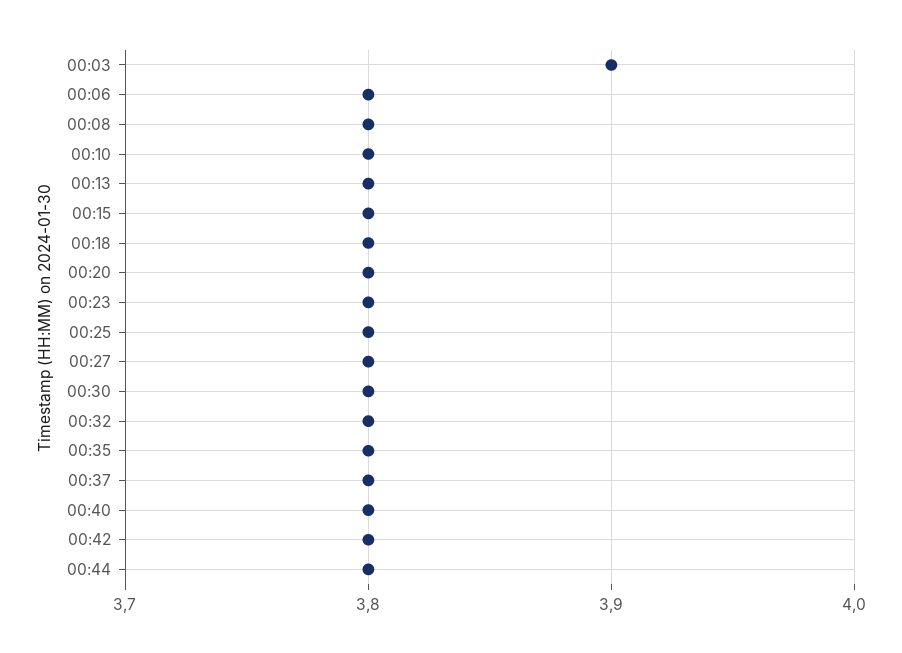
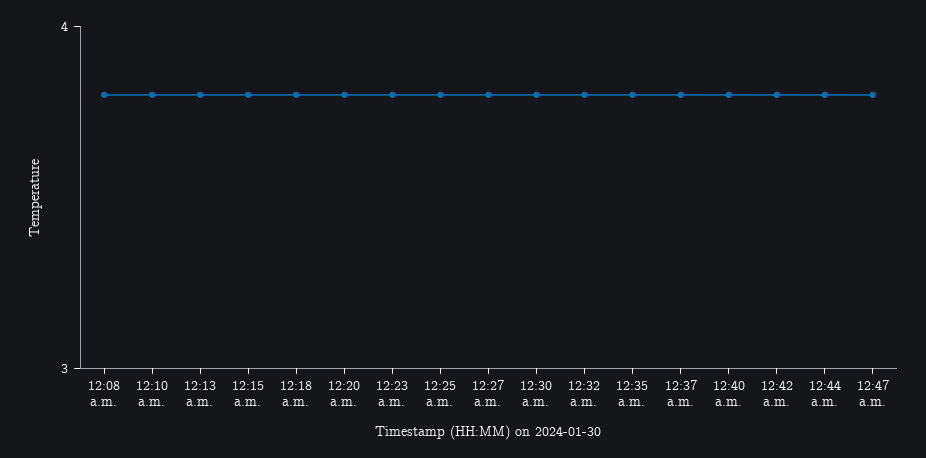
00:03: 3.9 -> none
00:06: 3.8 -> none
12:47 a.m.: none -> 3.8

